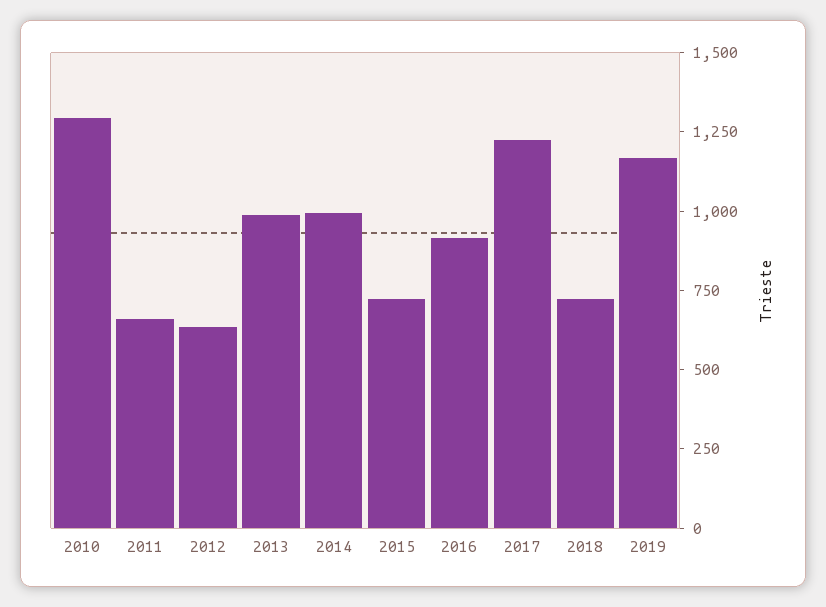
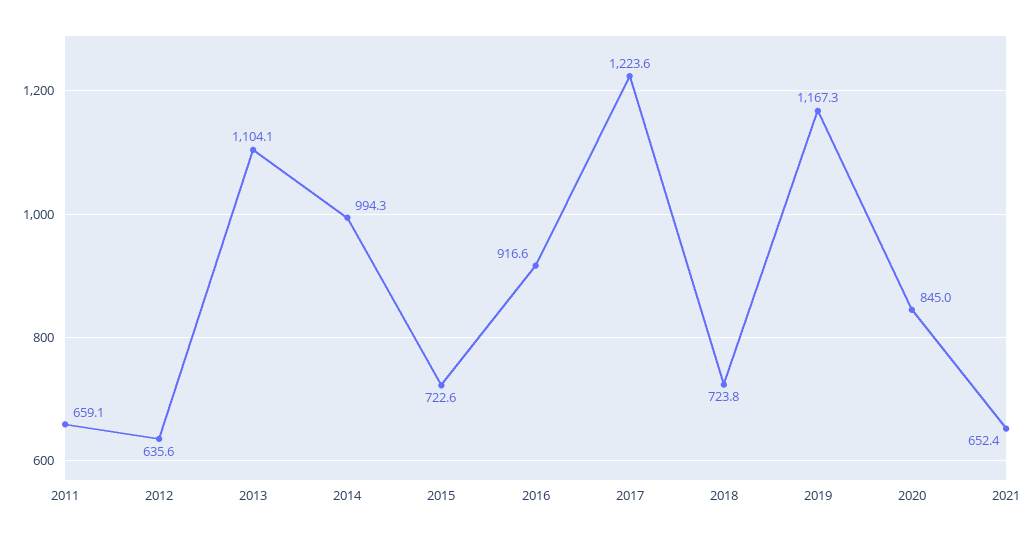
2010: 1300 -> none
2013: 1000 -> 1104.1
2020: none -> 845
2021: none -> 652.4

